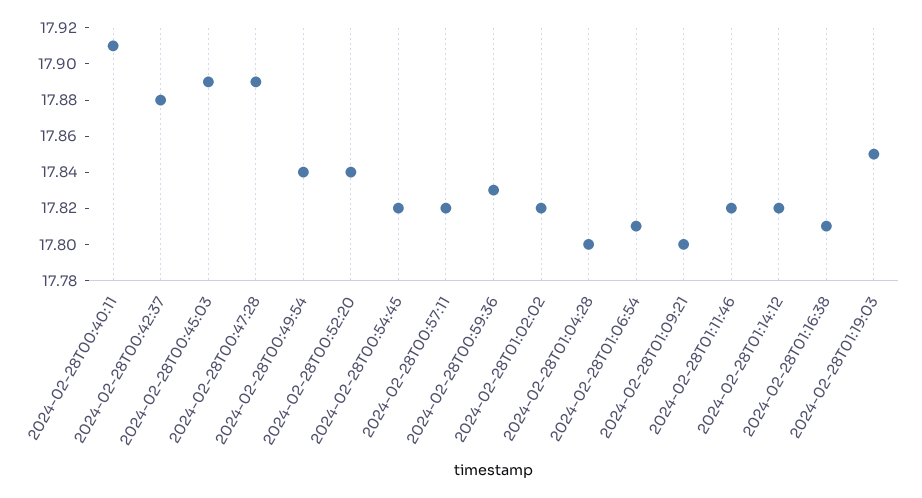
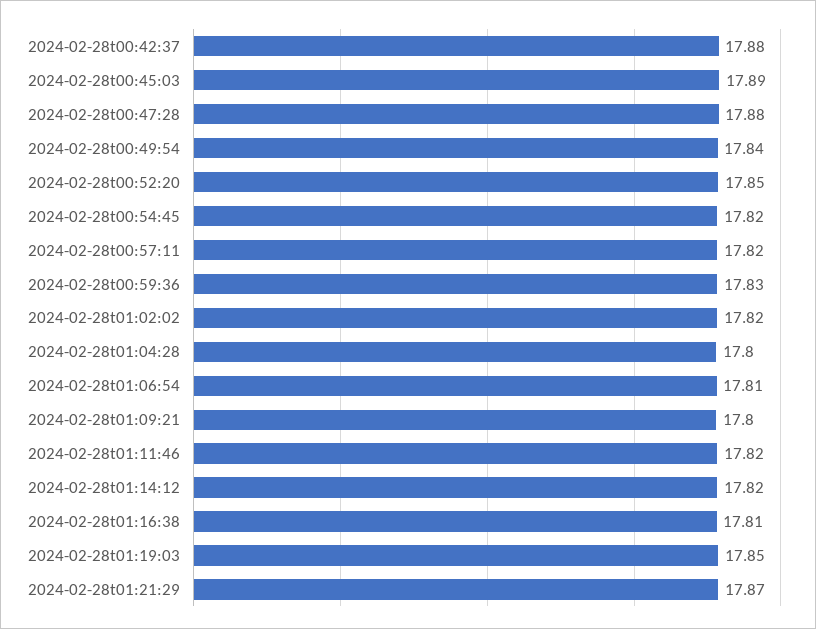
2024-02-28T00:40:11: 17.91 -> none
2024-02-28T00:47:28: 17.89 -> 17.88
2024-02-28T00:52:20: 17.84 -> 17.85
2024-02-28t01:21:29: none -> 17.87

